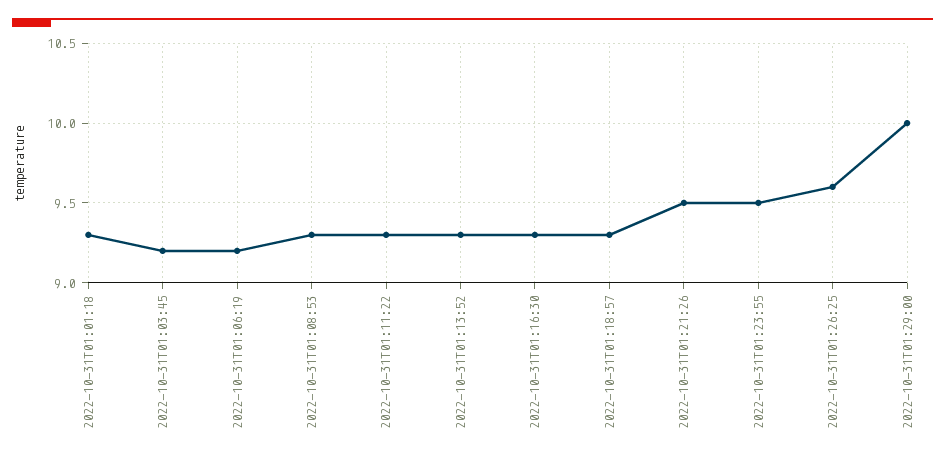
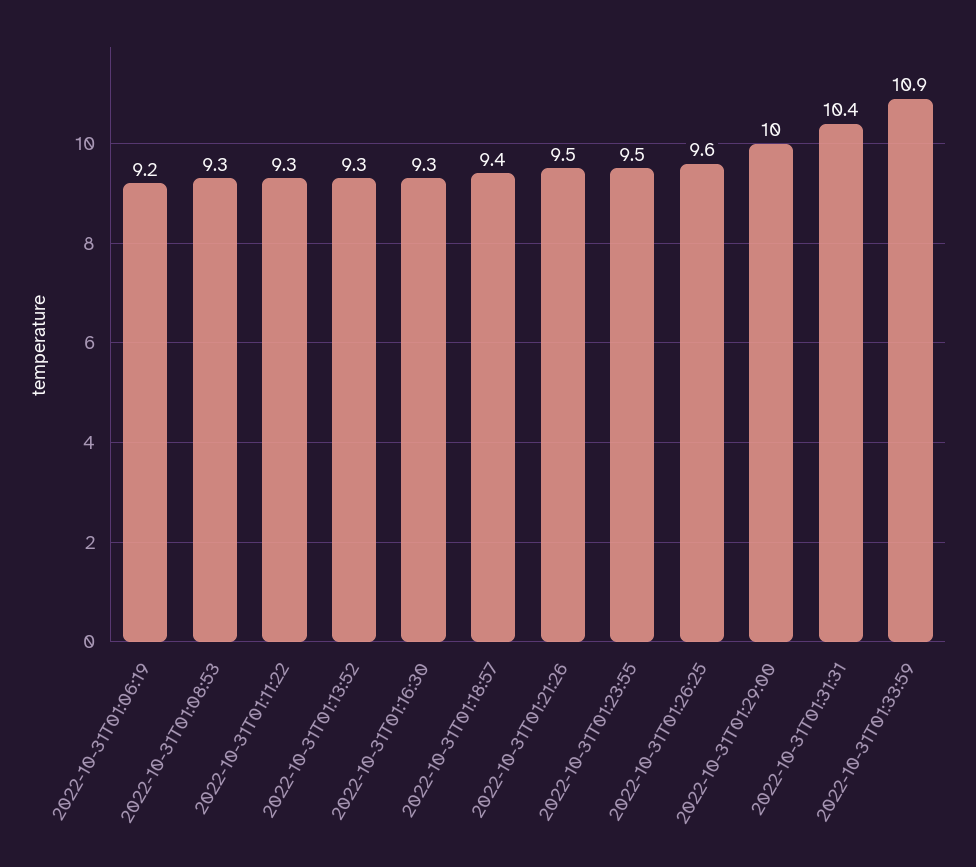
2022-10-31T01:01:18: 9.3 -> none
2022-10-31T01:03:45: 9.2 -> none
2022-10-31T01:18:57: 9.3 -> 9.4
2022-10-31T01:31:31: none -> 10.4
2022-10-31T01:33:59: none -> 10.9

